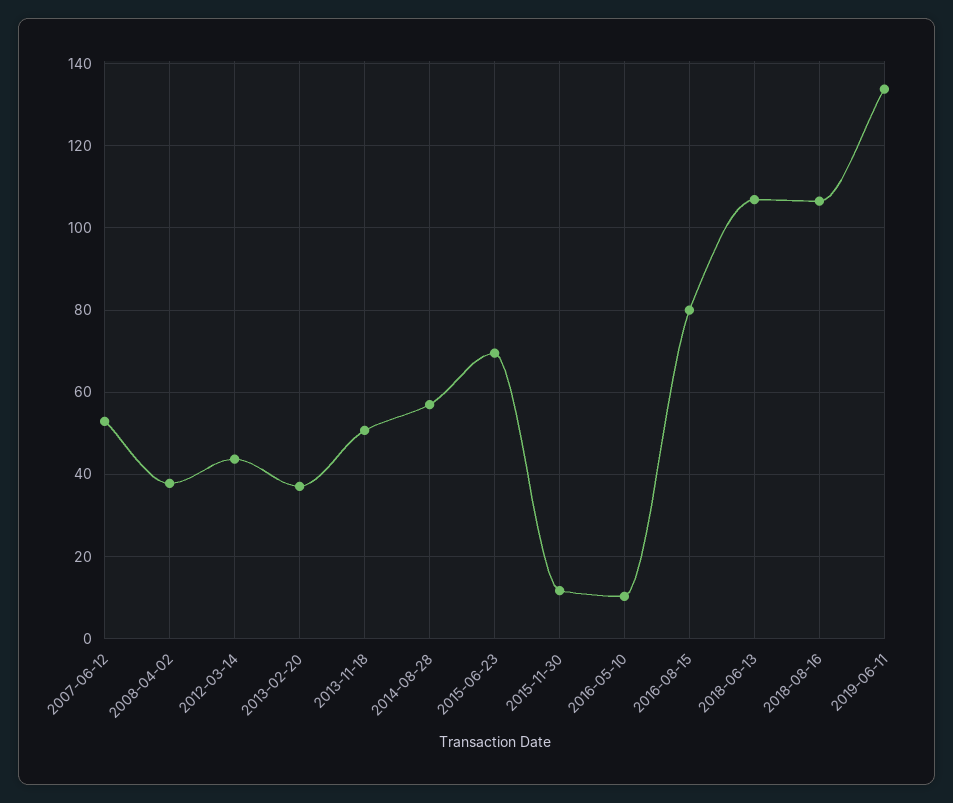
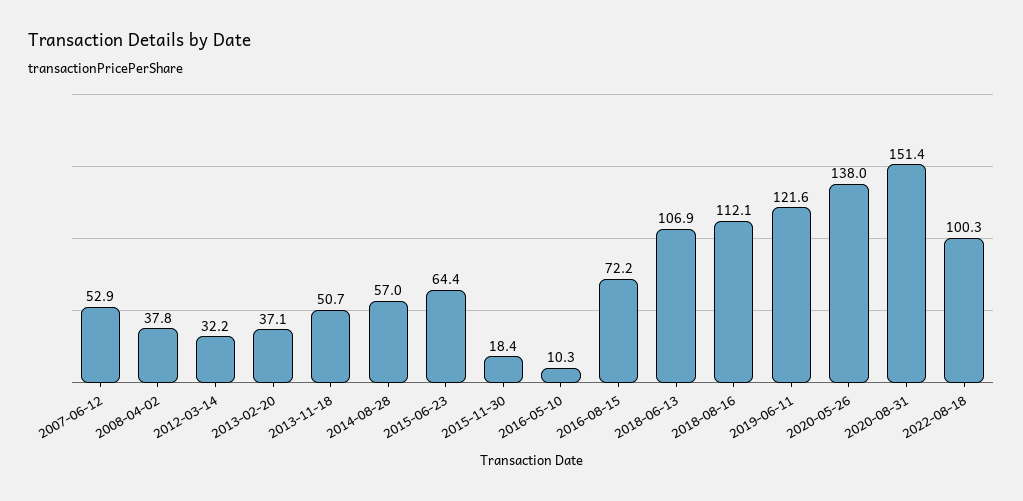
2012-03-14: 44 -> 32.2
2015-06-23: 70 -> 64.4
2015-11-30: 12 -> 18.4
2016-08-15: 80 -> 72.2
2018-08-16: 106 -> 112.1
2019-06-11: 134 -> 121.6
2020-05-26: none -> 138
2020-08-31: none -> 151.4
2022-08-18: none -> 100.3

